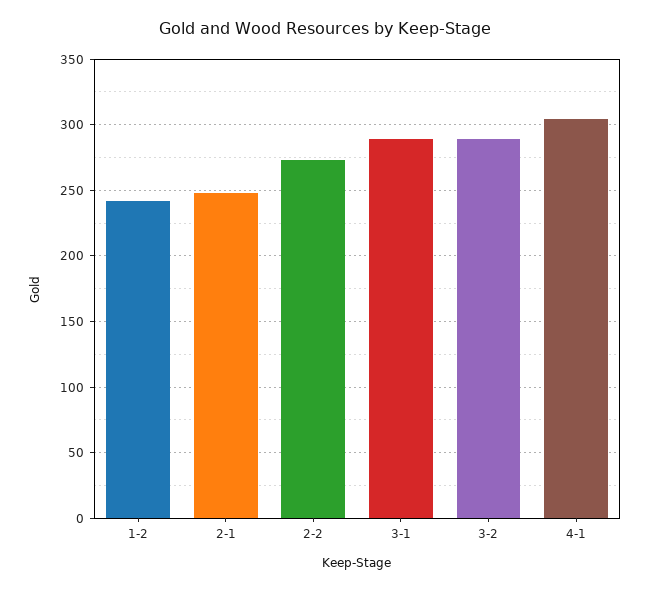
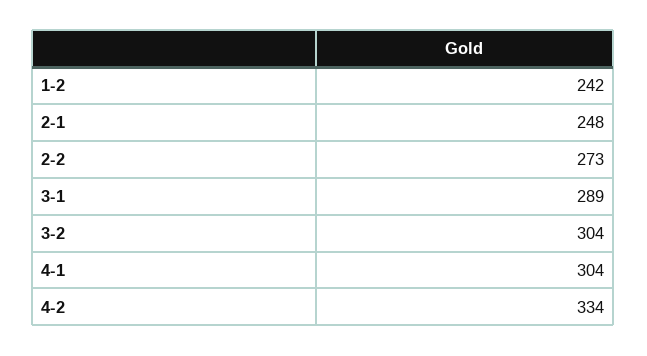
3-2: 290 -> 304
4-2: none -> 334

